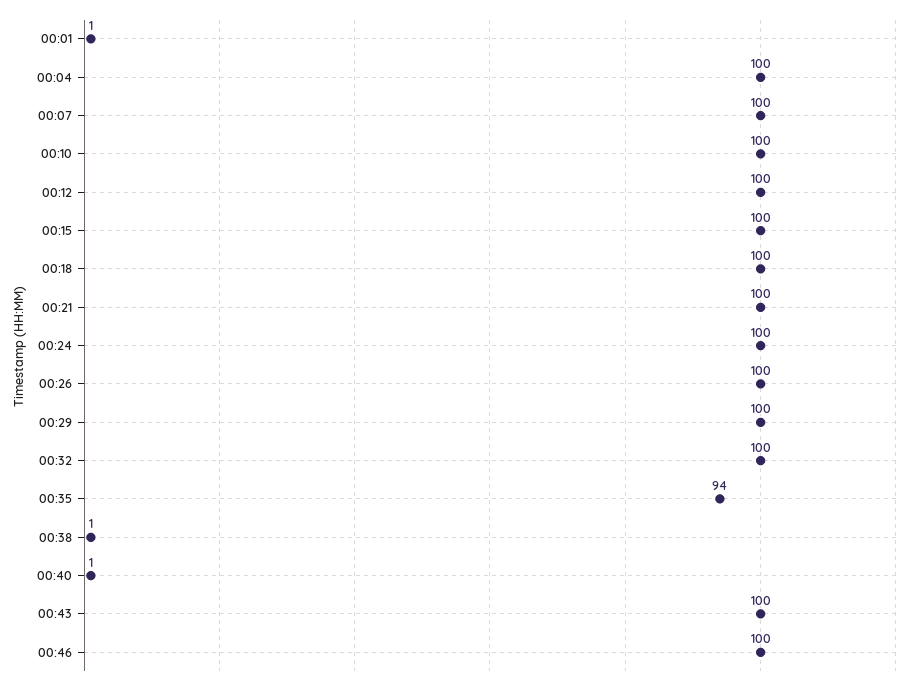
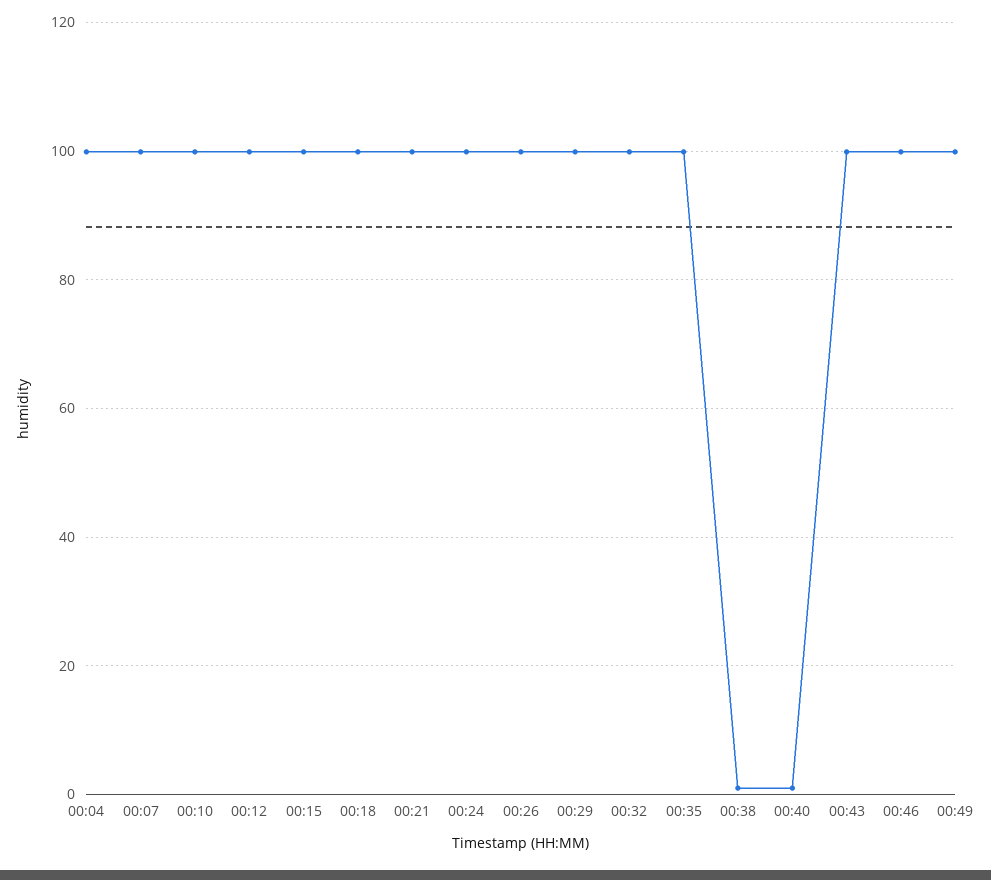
00:01: 1 -> none
00:35: 94 -> 100
00:49: none -> 100

